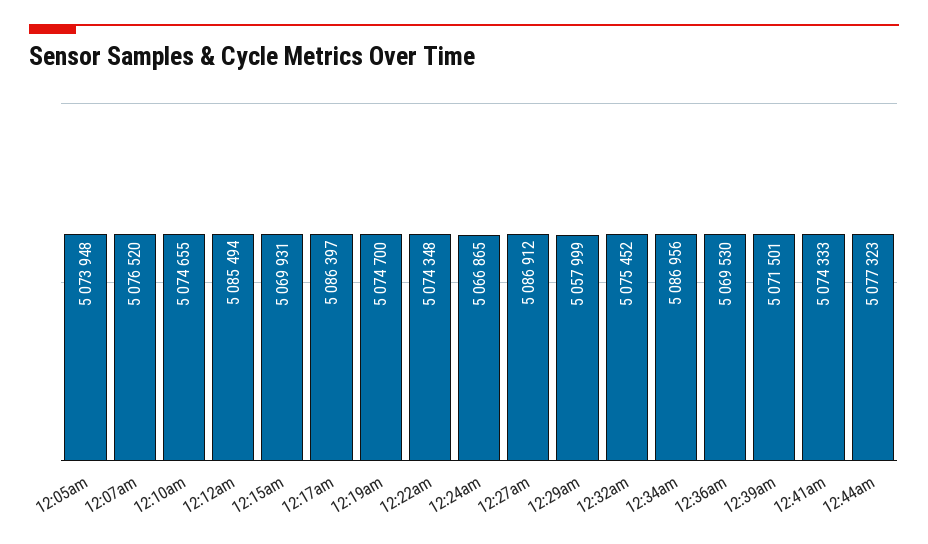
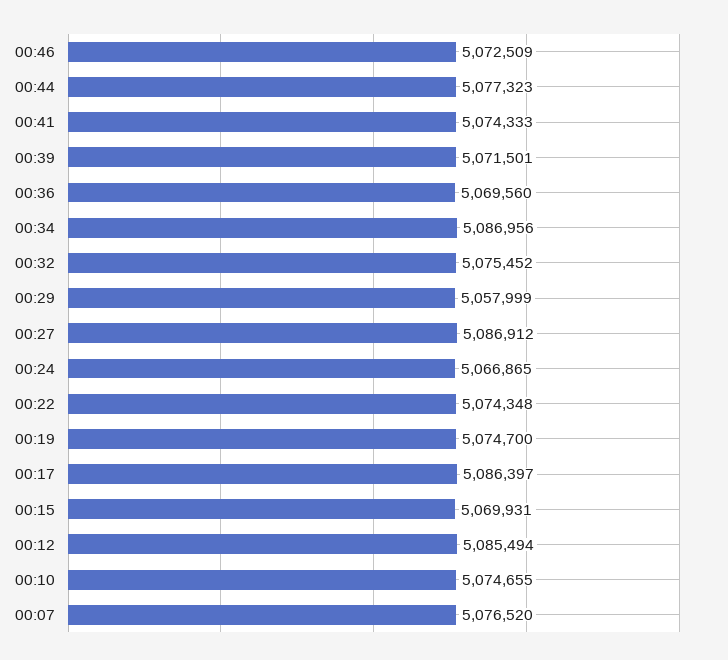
12:05am: 5073948 -> none
12:36am: 5069530 -> 5069560
00:46: none -> 5072509

